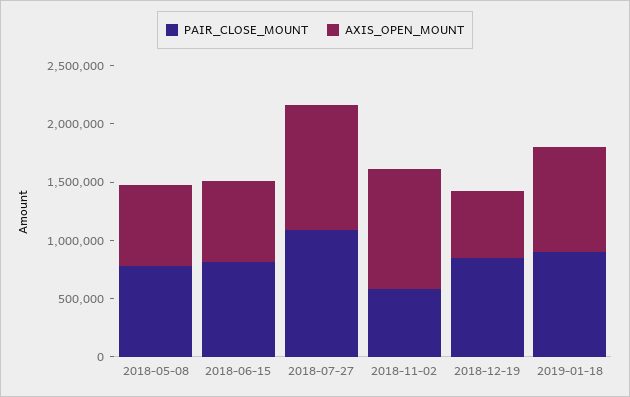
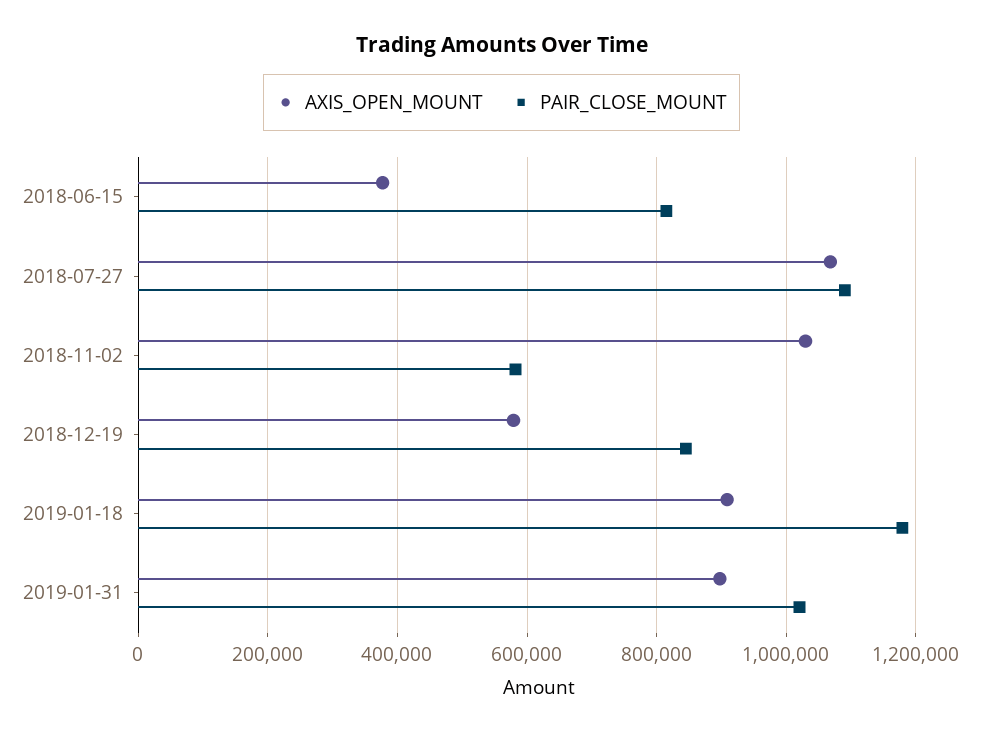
PAIR_CLOSE_MOUNT, 2018-05-08: 800000 -> none
AXIS_OPEN_MOUNT, 2018-05-08: 700000 -> none
AXIS_OPEN_MOUNT, 2018-06-15: 700000 -> 380000
PAIR_CLOSE_MOUNT, 2019-01-18: 900000 -> 1180000
AXIS_OPEN_MOUNT, 2019-01-31: none -> 900000
PAIR_CLOSE_MOUNT, 2019-01-31: none -> 1020000

